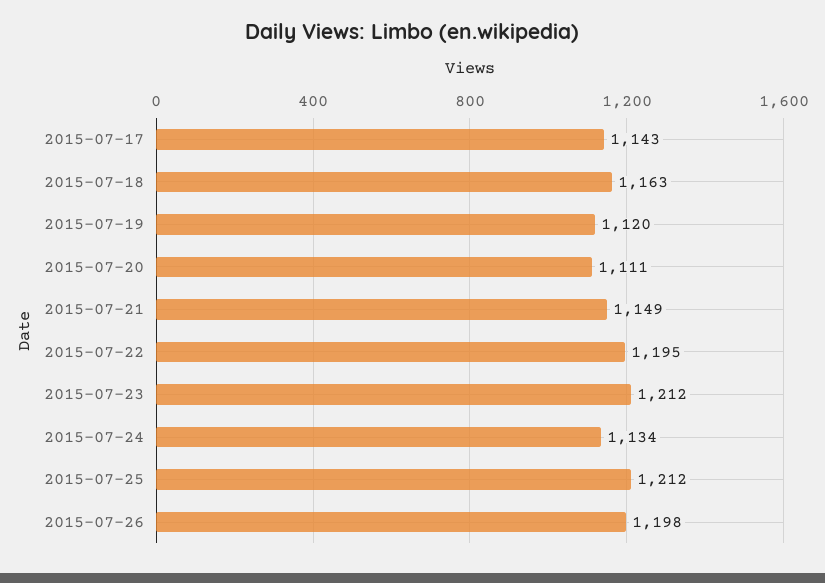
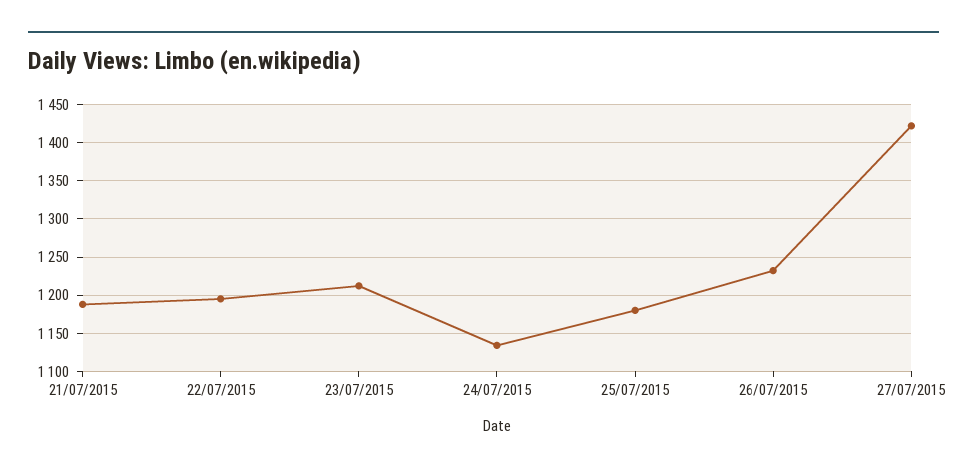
2015-07-17: 1143 -> none
2015-07-18: 1163 -> none
2015-07-19: 1120 -> none
2015-07-20: 1111 -> none
2015-07-21: 1149 -> 1190
2015-07-25: 1212 -> 1180
2015-07-26: 1198 -> 1230
27/07/2015: none -> 1420

